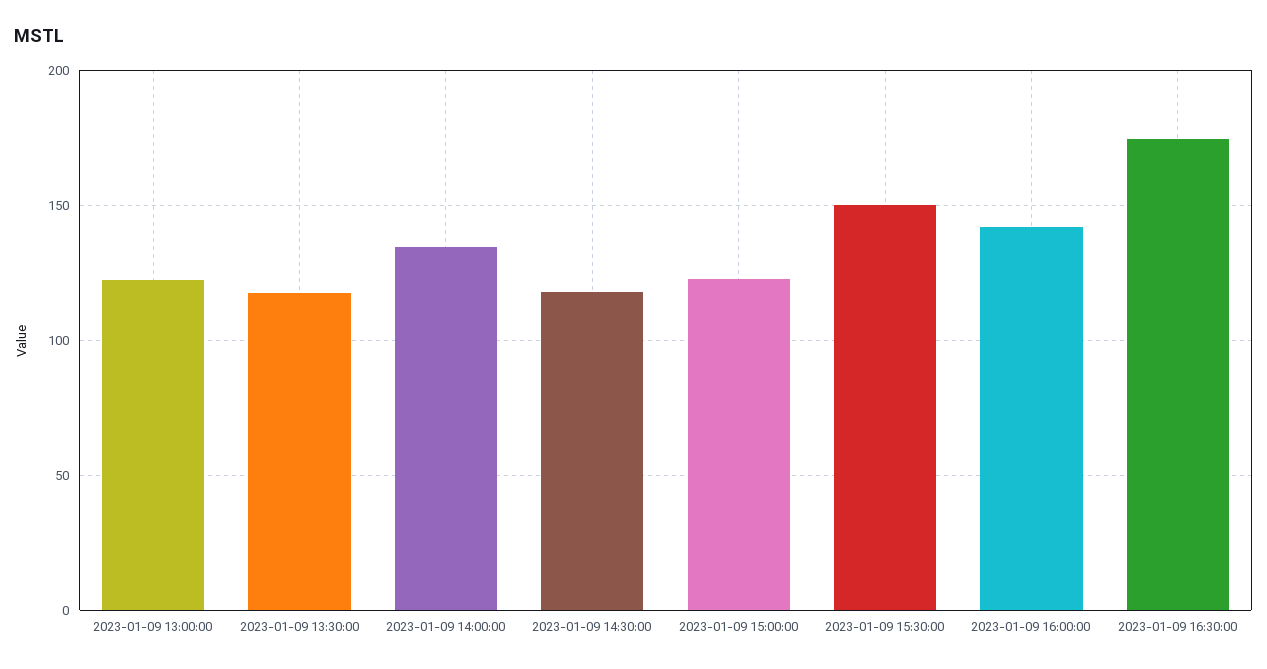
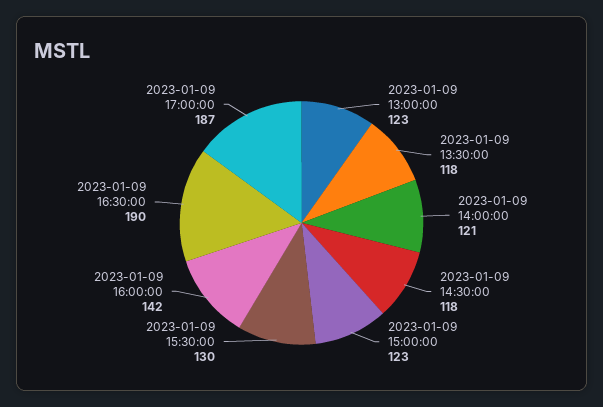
2023-01-09 14:00:00: 135 -> 121
2023-01-09 15:30:00: 150 -> 130
2023-01-09 16:30:00: 175 -> 190
2023-01-09 17:00:00: none -> 187

